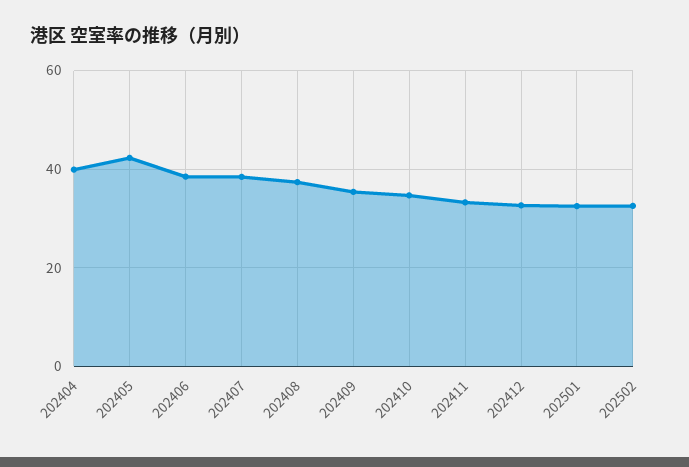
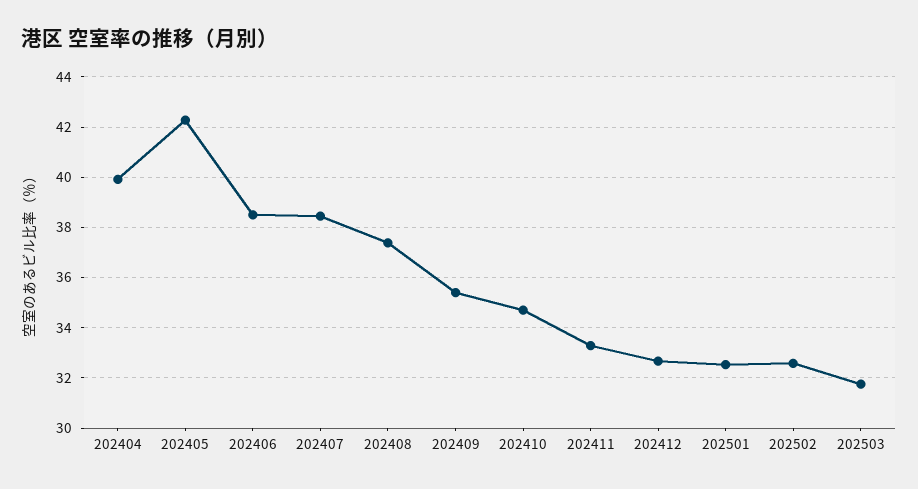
202503: none -> 31.75

